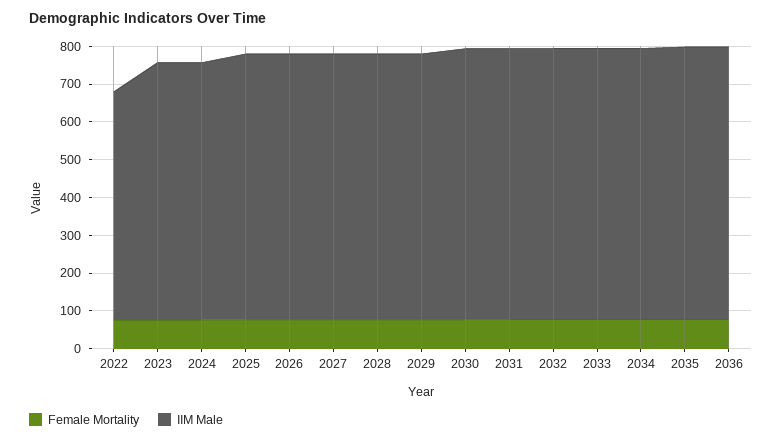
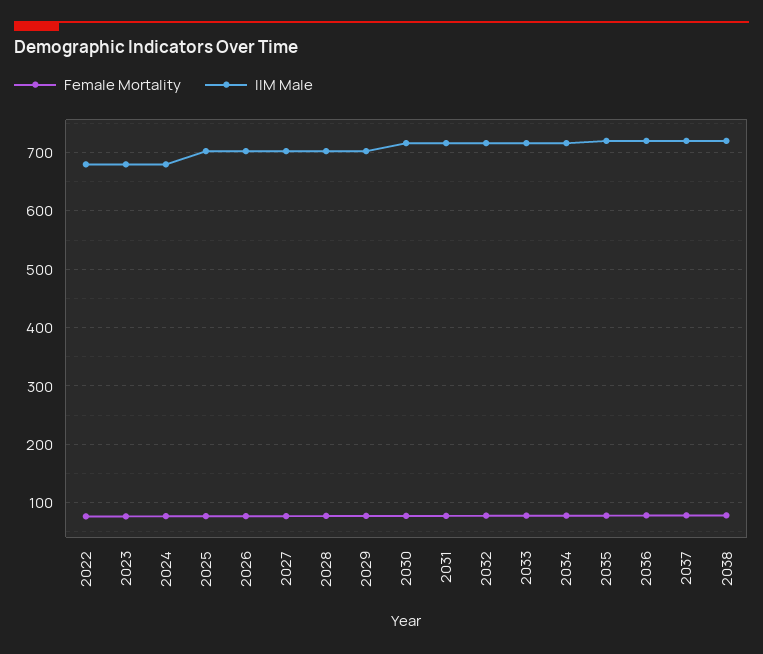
IIM Male, 2022: 600 -> 680
Female Mortality, 2037: none -> 80
IIM Male, 2037: none -> 720
Female Mortality, 2038: none -> 80
IIM Male, 2038: none -> 720

